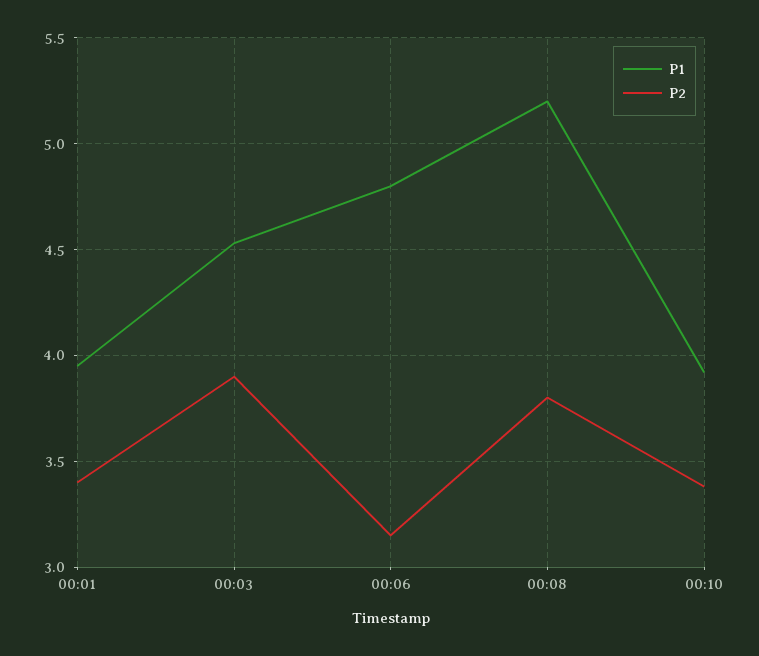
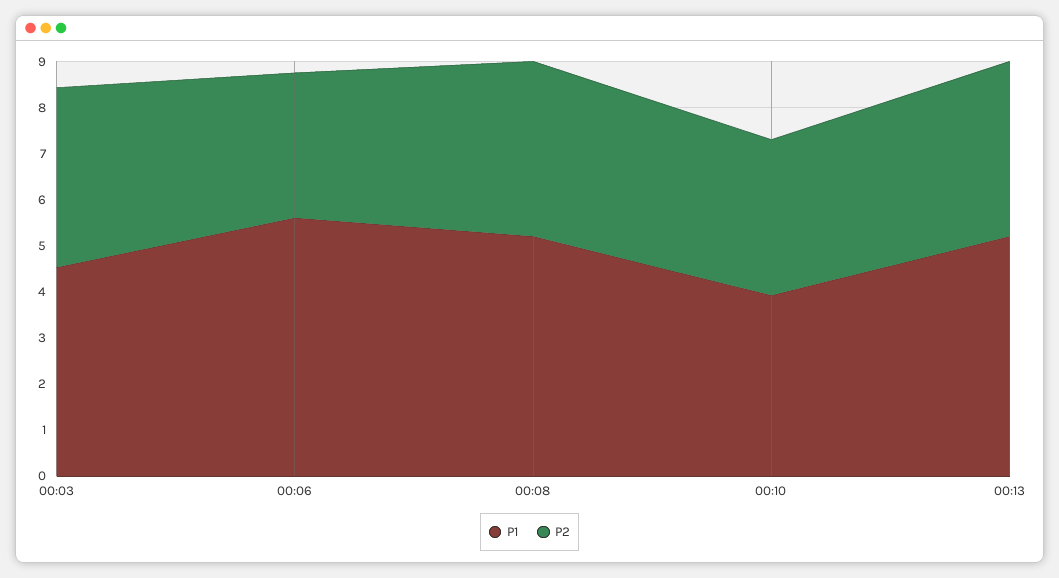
P1, 00:01: 3.95 -> none
P2, 00:01: 3.4 -> none
P1, 00:06: 4.8 -> 5.6
P1, 00:13: none -> 5.2
P2, 00:13: none -> 3.8

